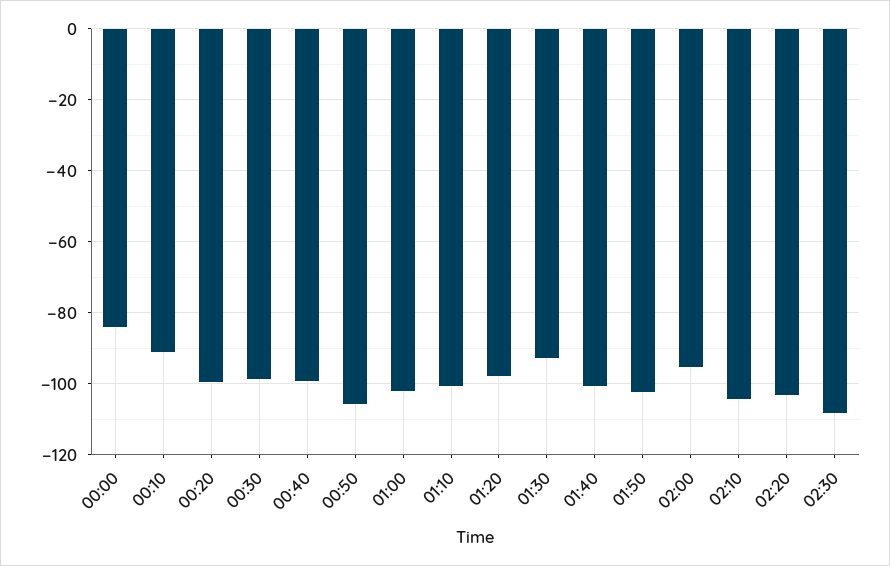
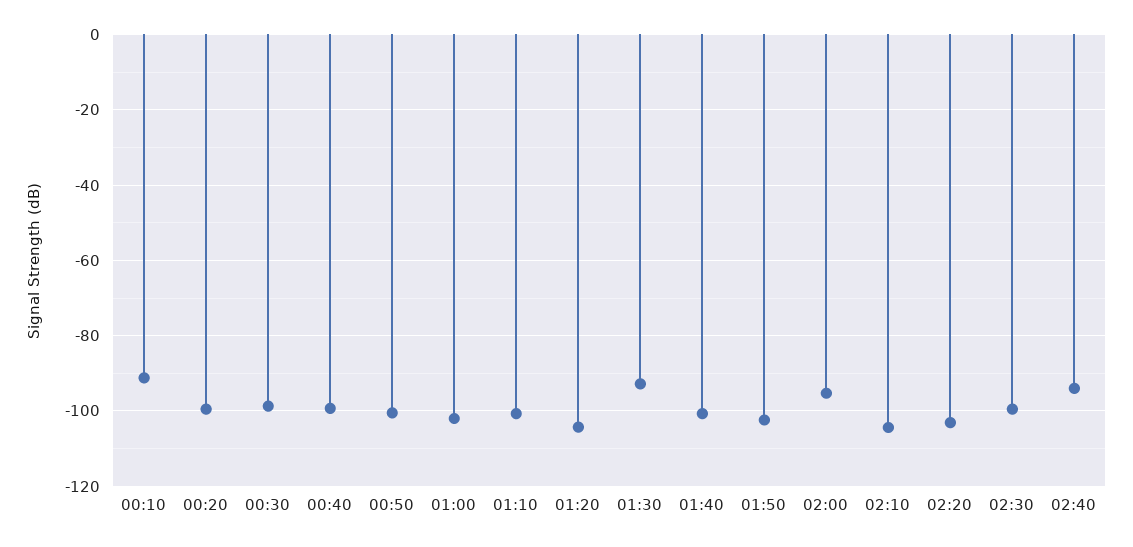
00:00: -84 -> none
00:50: -106 -> -100
01:20: -98 -> -104
02:30: -108 -> -100
02:40: none -> -94

